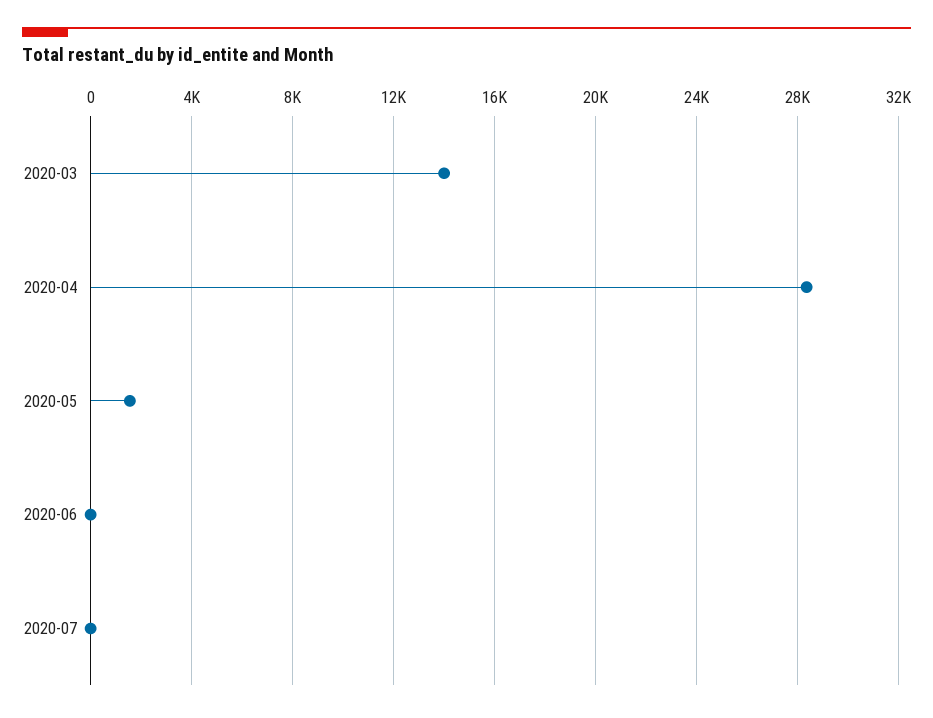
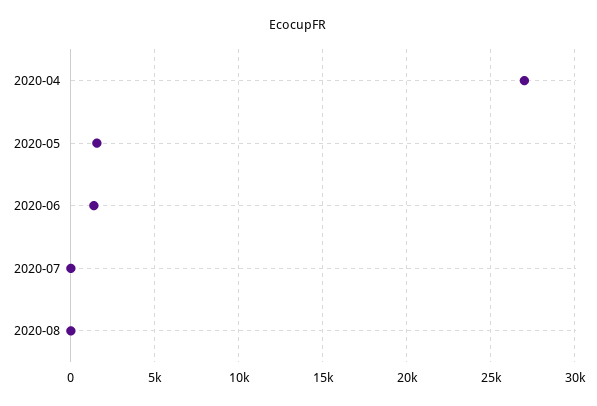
2020-03: 14000 -> none
2020-04: 28500 -> 27000
2020-06: 0 -> 1500
2020-08: none -> 0

